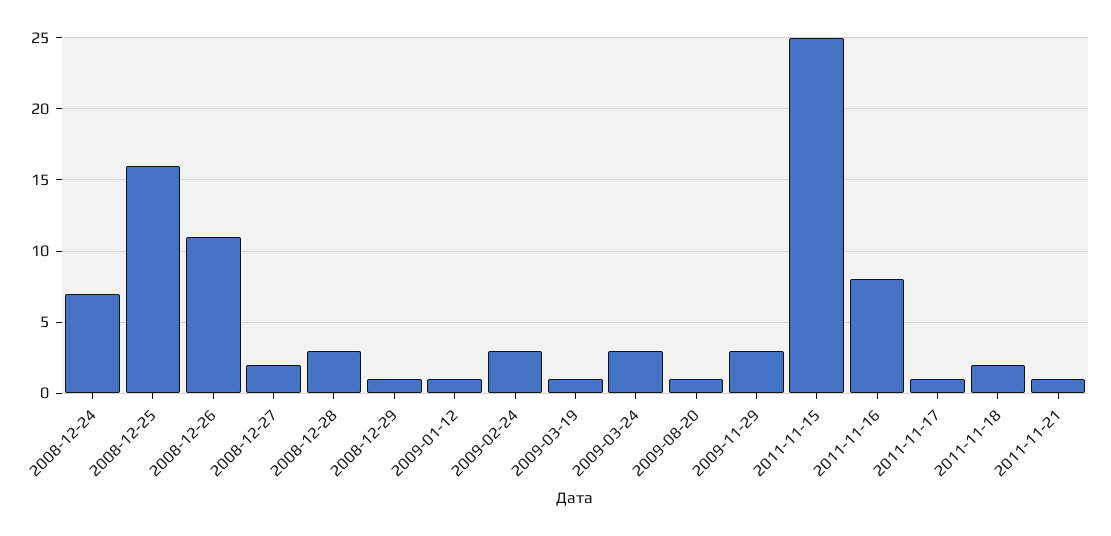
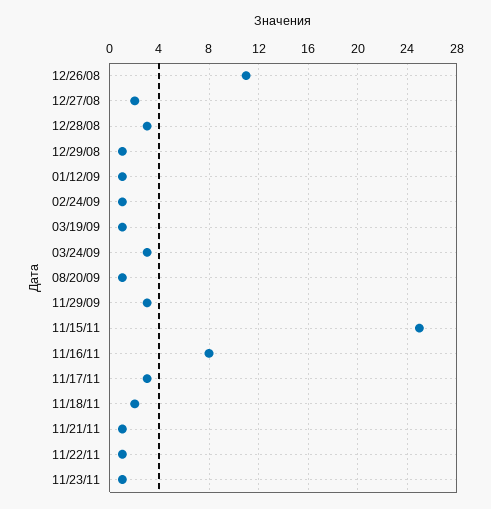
2008-12-24: 7 -> none
2008-12-25: 16 -> none
2009-02-24: 3 -> 1
2011-11-17: 1 -> 3
11/22/11: none -> 1
11/23/11: none -> 1

